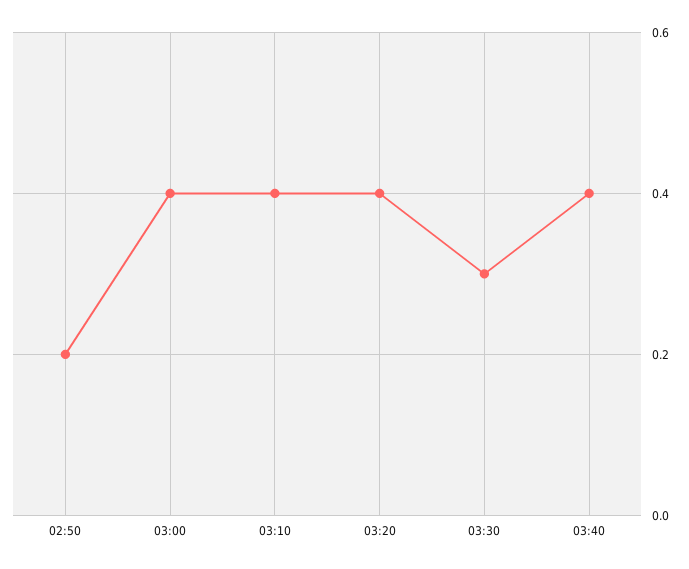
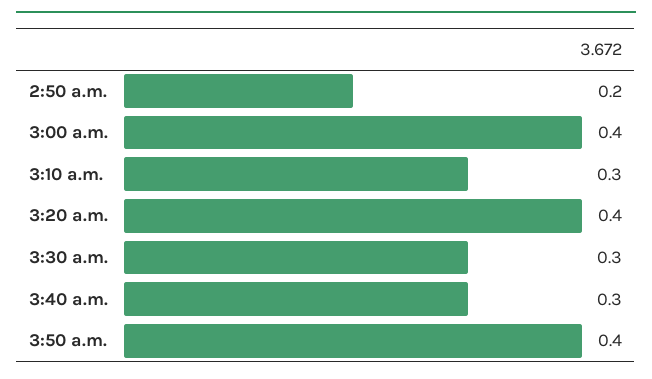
03:10: 0.4 -> 0.3
03:40: 0.4 -> 0.3
3:50 a.m.: none -> 0.4

